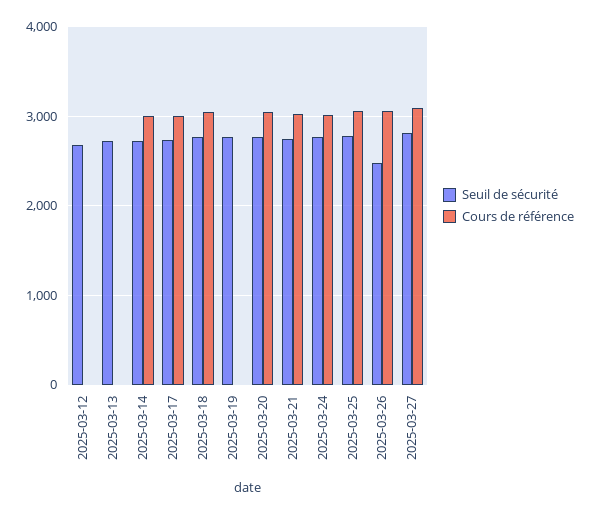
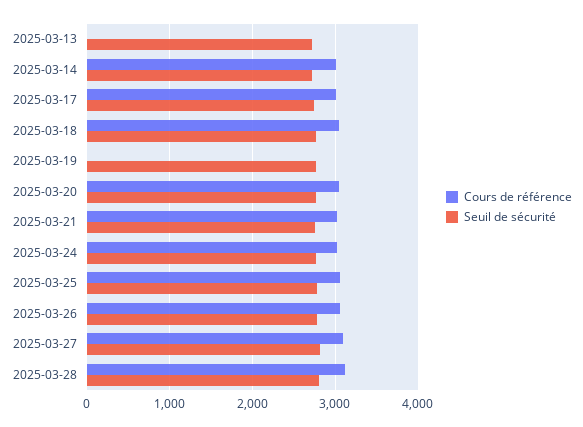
Seuil de sécurité, 2025-03-12: 2700 -> none
Cours de référence, 2025-03-12: 0 -> none
Seuil de sécurité, 2025-03-26: 2500 -> 2800
Cours de référence, 2025-03-28: none -> 3100
Seuil de sécurité, 2025-03-28: none -> 2800

